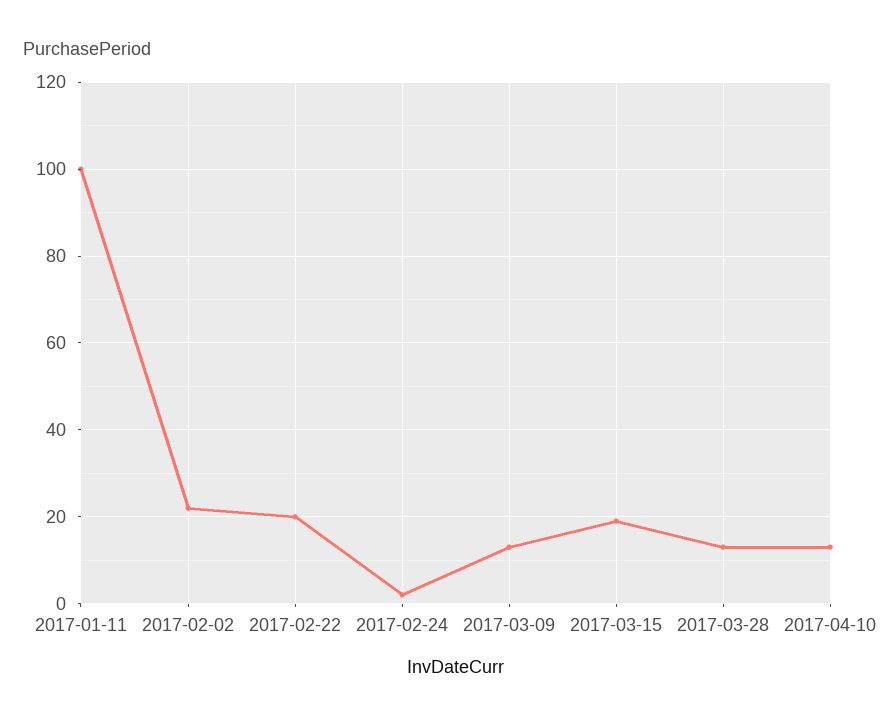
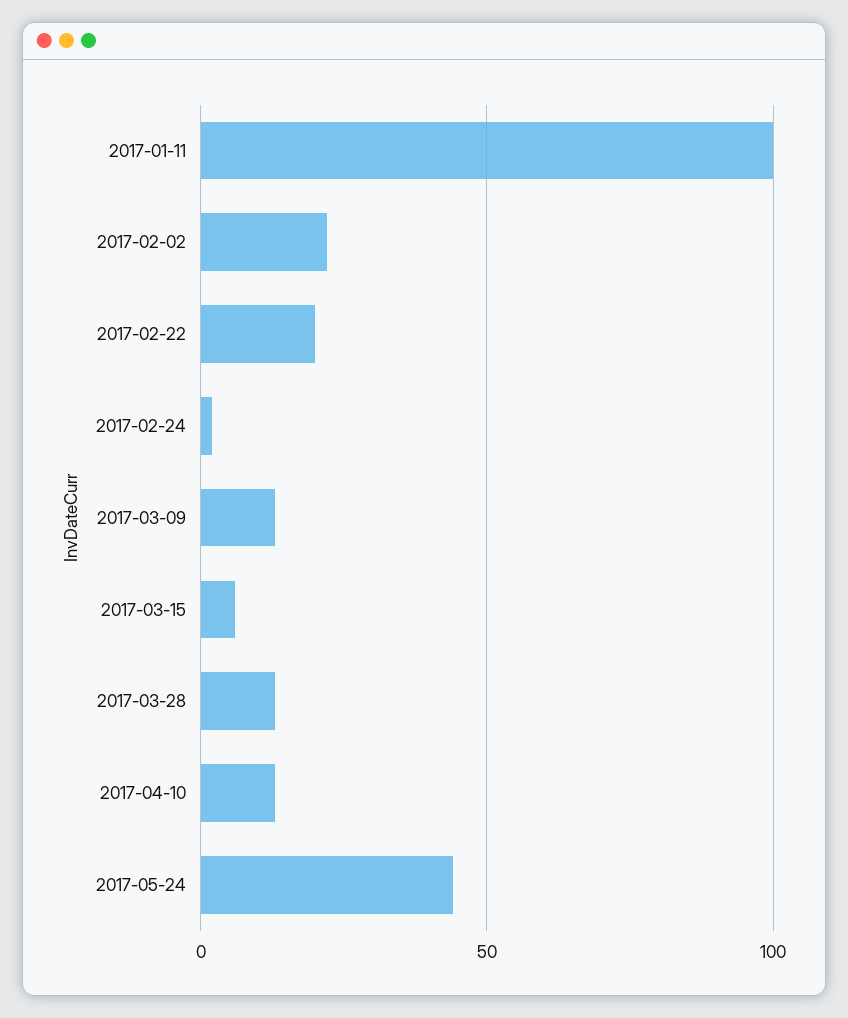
2017-03-15: 20 -> 5
2017-05-24: none -> 45

